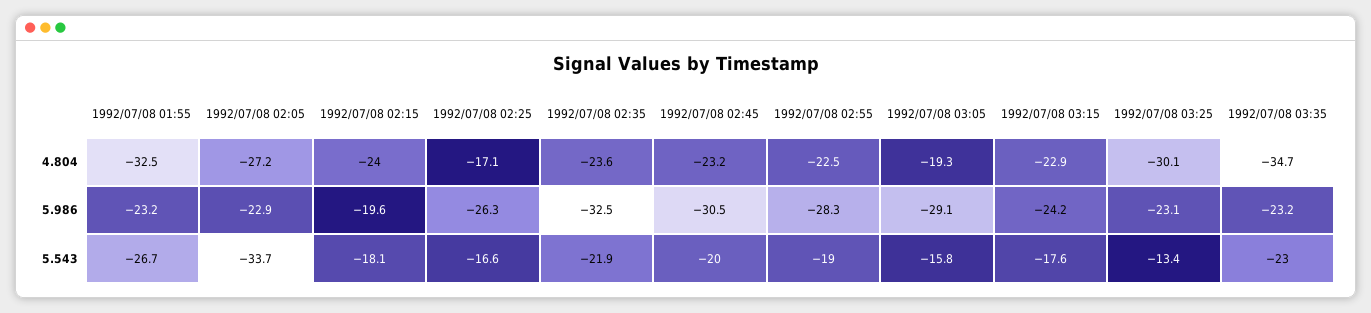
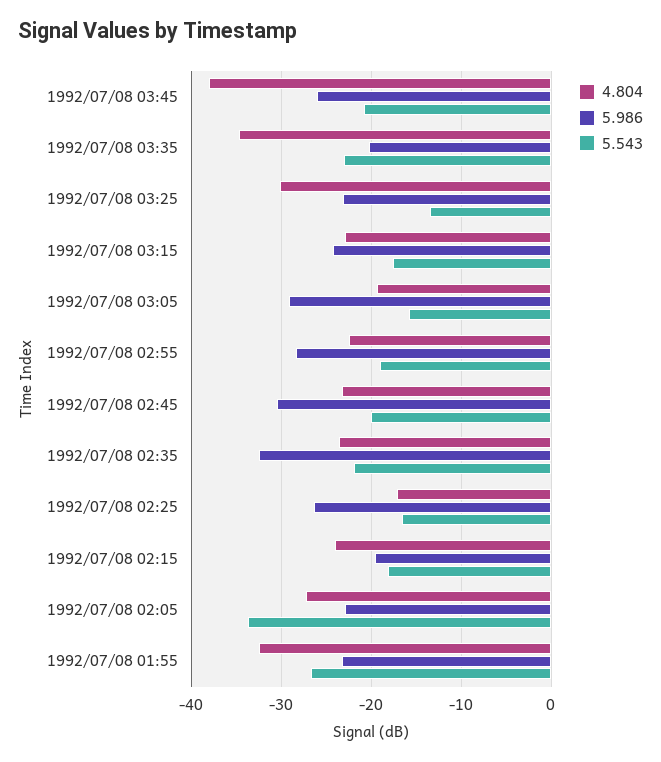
5.986, 1992/07/08 03:35: -23.2 -> -20
4.804, 1992/07/08 03:45: none -> -38
5.986, 1992/07/08 03:45: none -> -26
5.543, 1992/07/08 03:45: none -> -21

